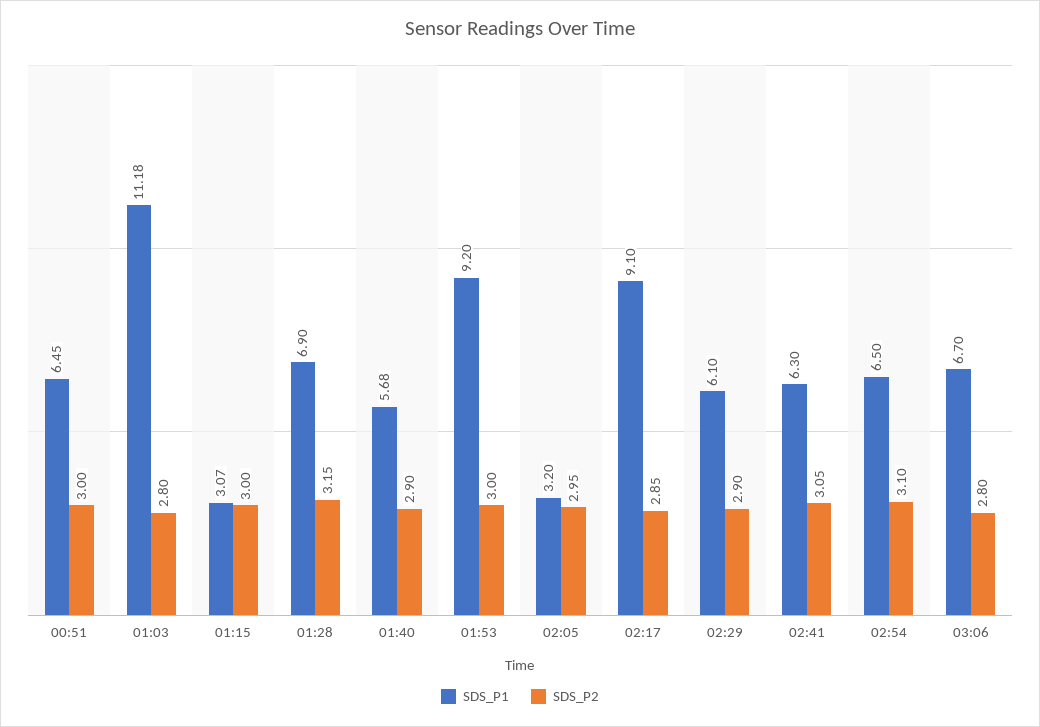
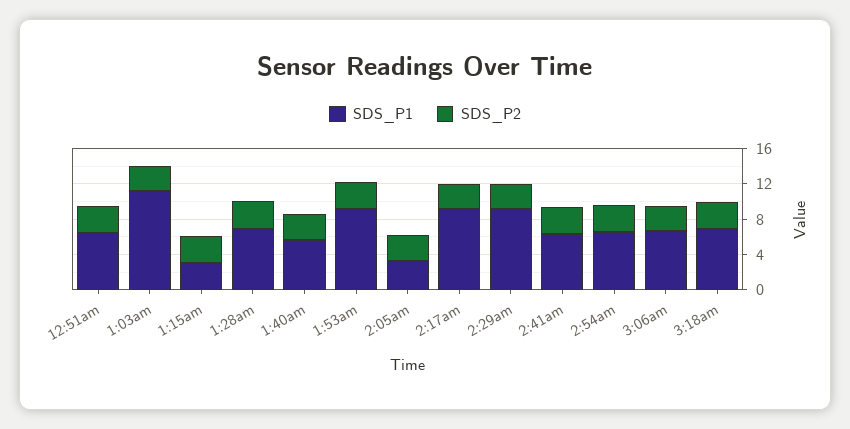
SDS_P1, 02:29: 6.1 -> 9
SDS_P1, 3:18am: none -> 7
SDS_P2, 3:18am: none -> 3

